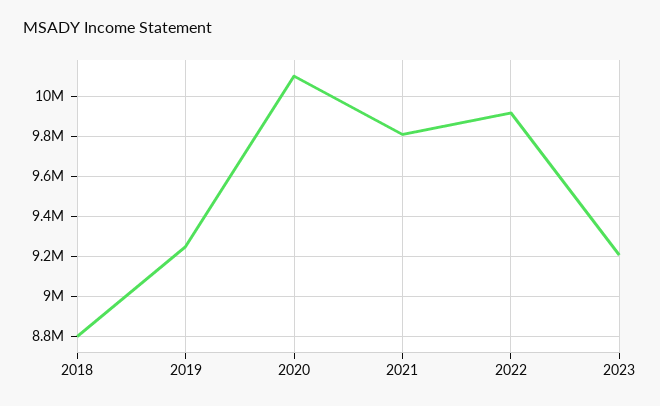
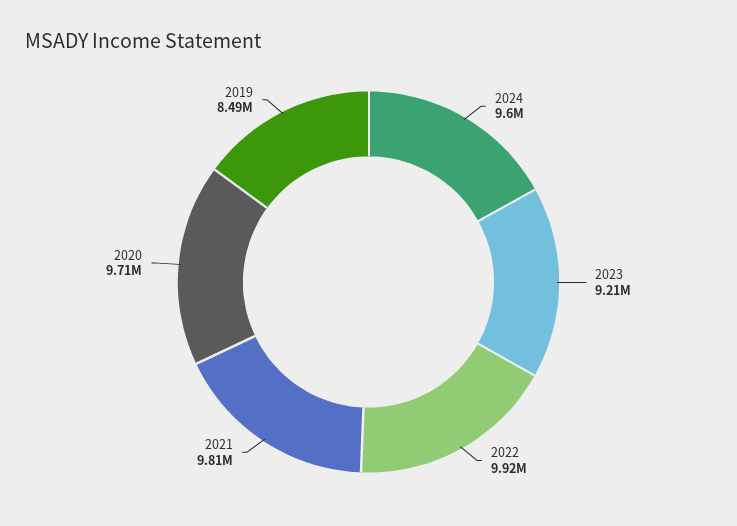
2018: 8800000 -> none
2019: 9250000 -> 8490000
2020: 10100000 -> 9710000
2024: none -> 9600000

